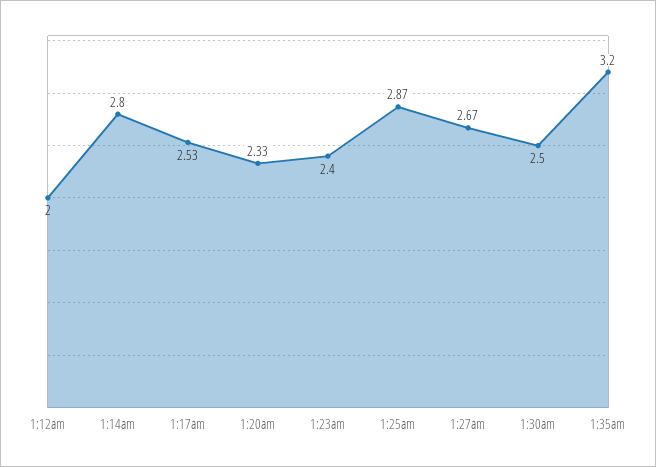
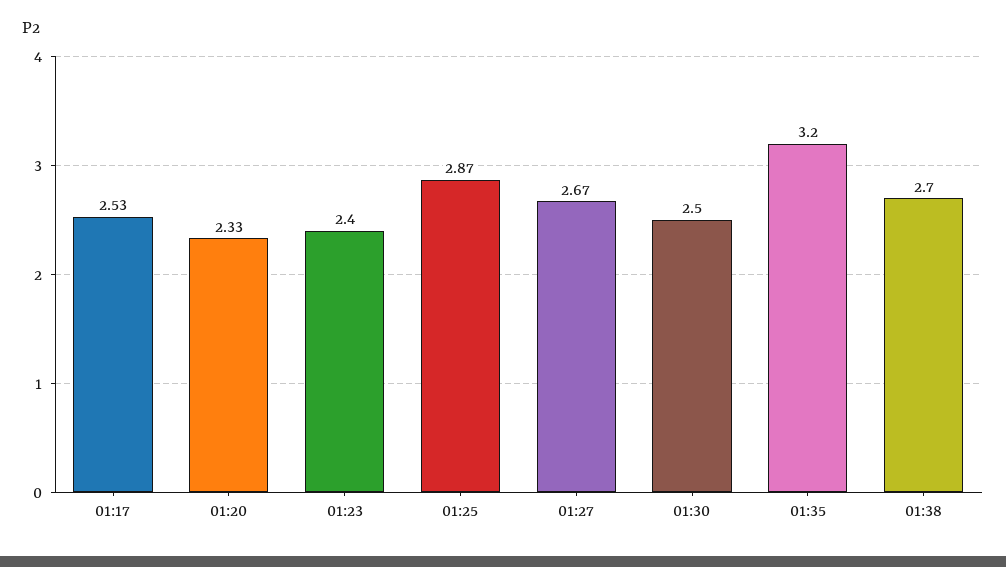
1:12am: 2 -> none
1:14am: 2.8 -> none
01:38: none -> 2.7

